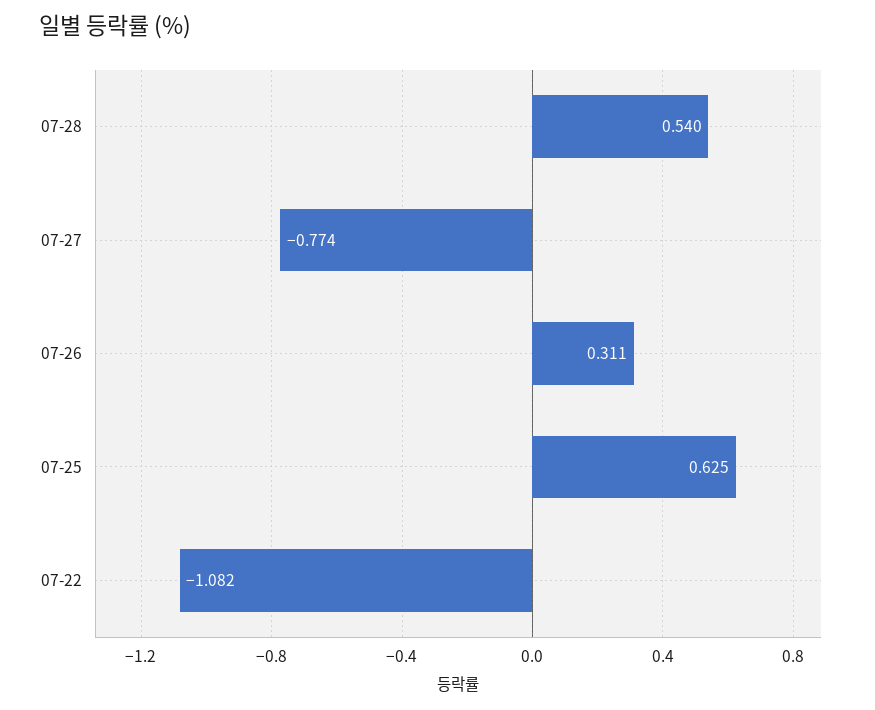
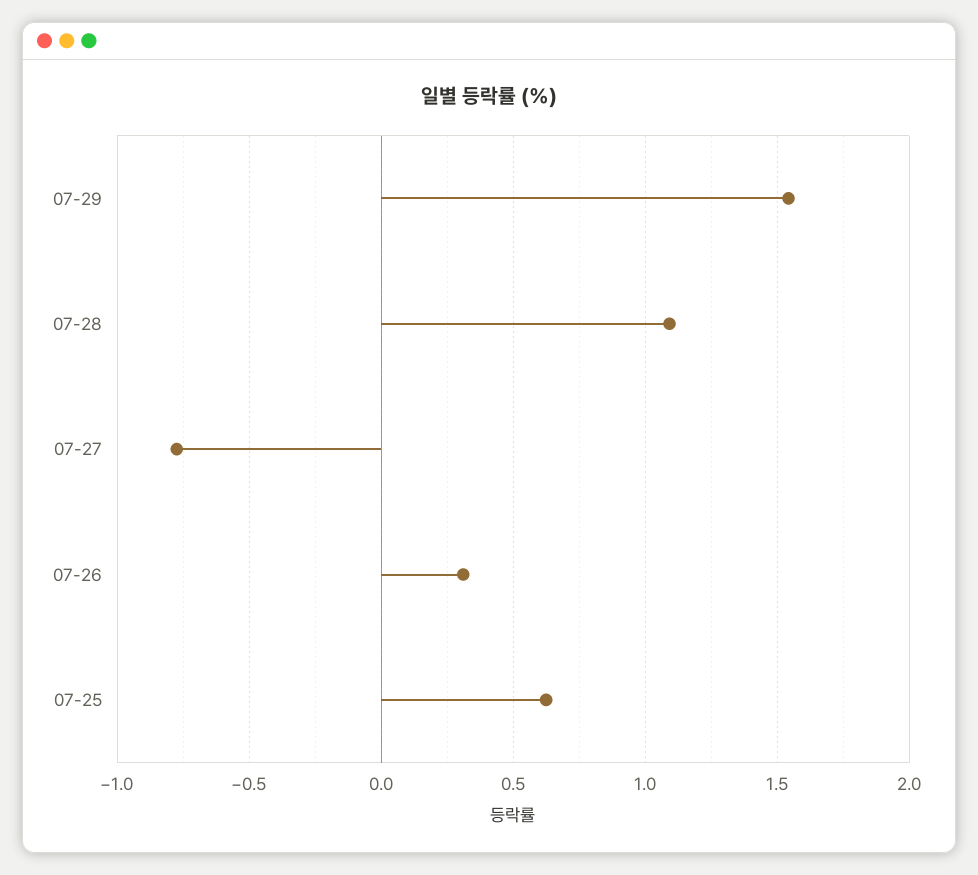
07-28: 0.54 -> 1.1
07-22: -1.082 -> none
07-29: none -> 1.55

